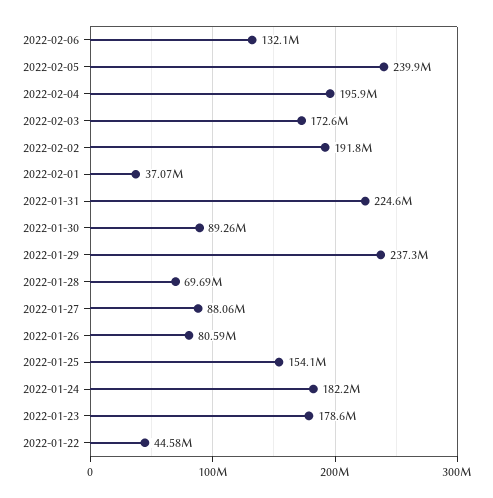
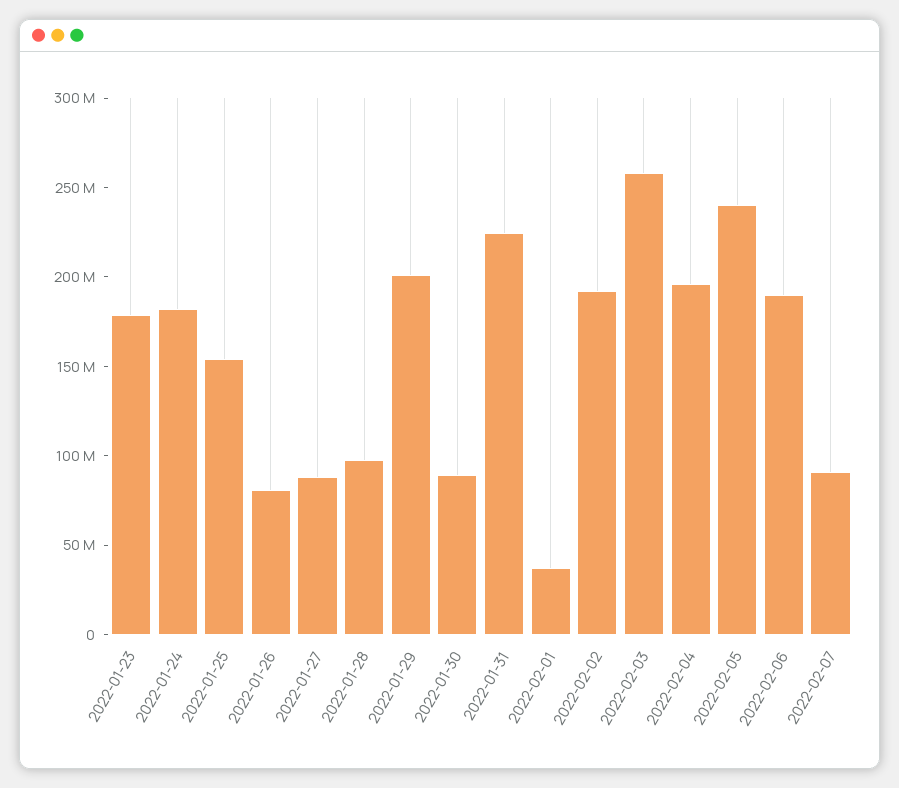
2022-02-06: 132100000 -> 190000000
2022-02-03: 172600000 -> 260000000
2022-01-29: 237300000 -> 200000000
2022-01-28: 69690000 -> 100000000
2022-01-22: 44580000 -> none
2022-02-07: none -> 90000000

